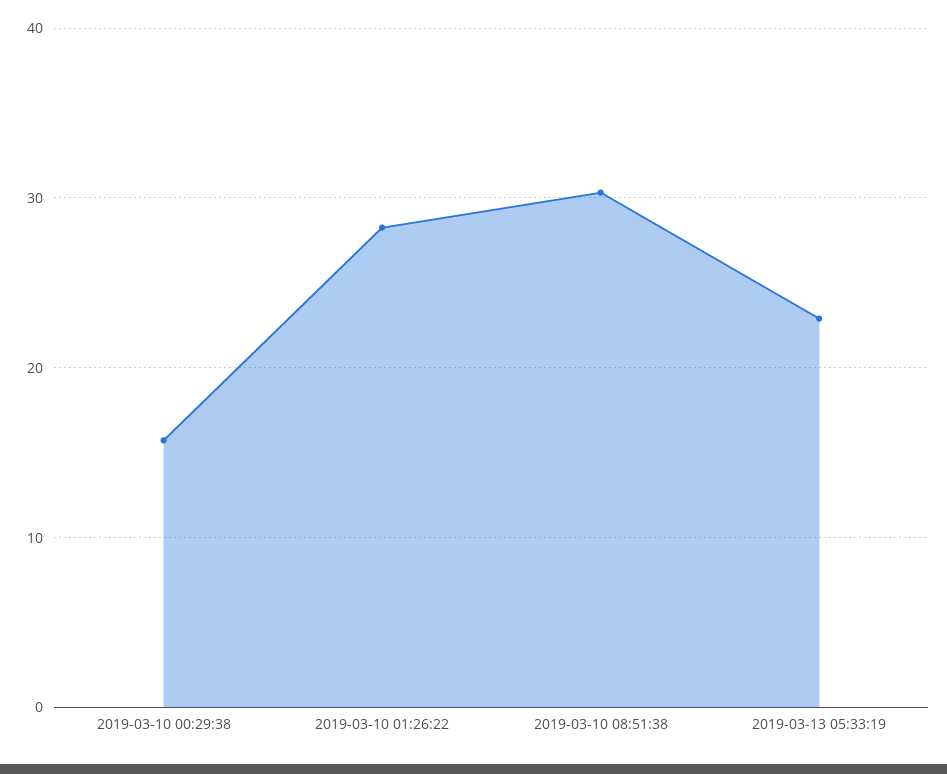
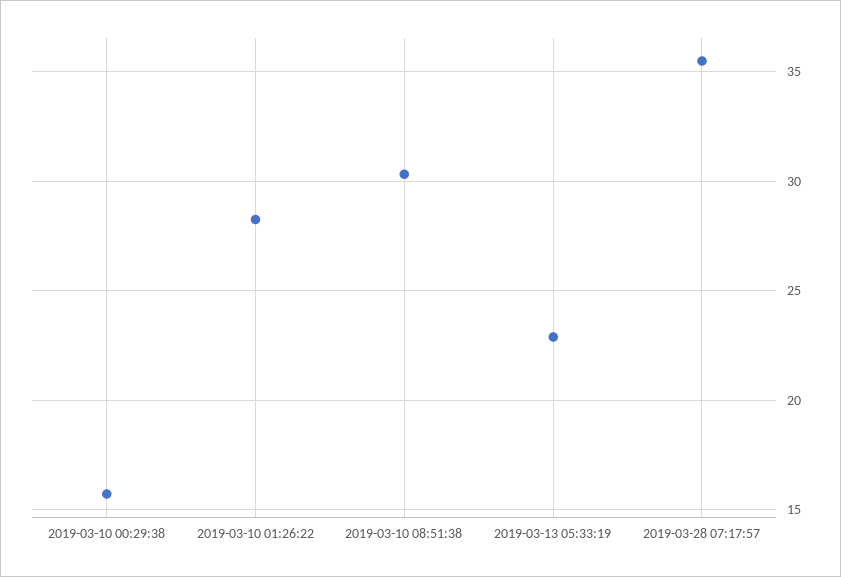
2019-03-28 07:17:57: none -> 35.5

